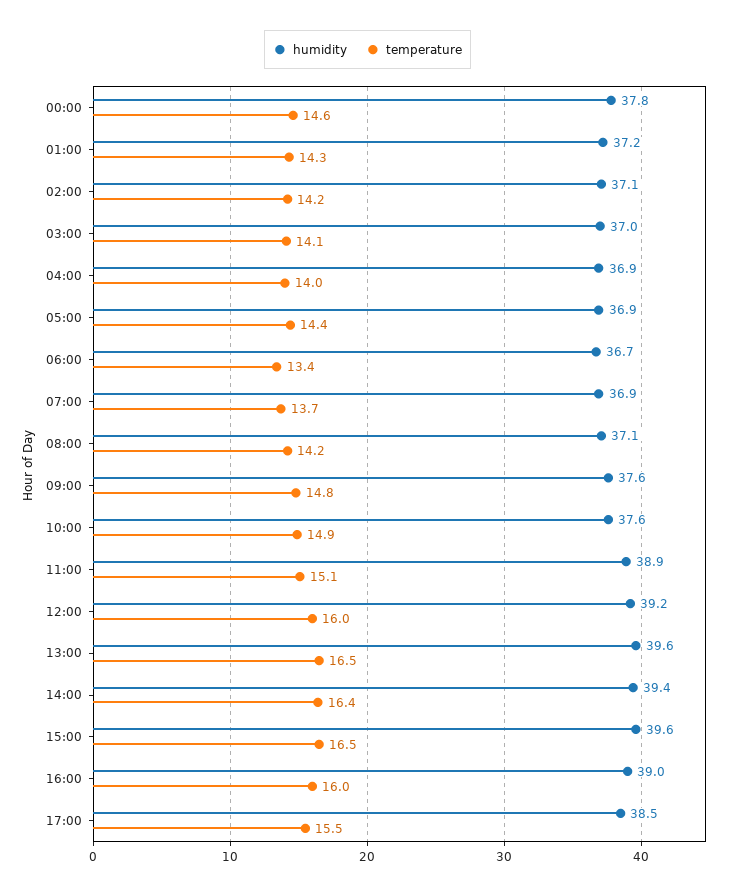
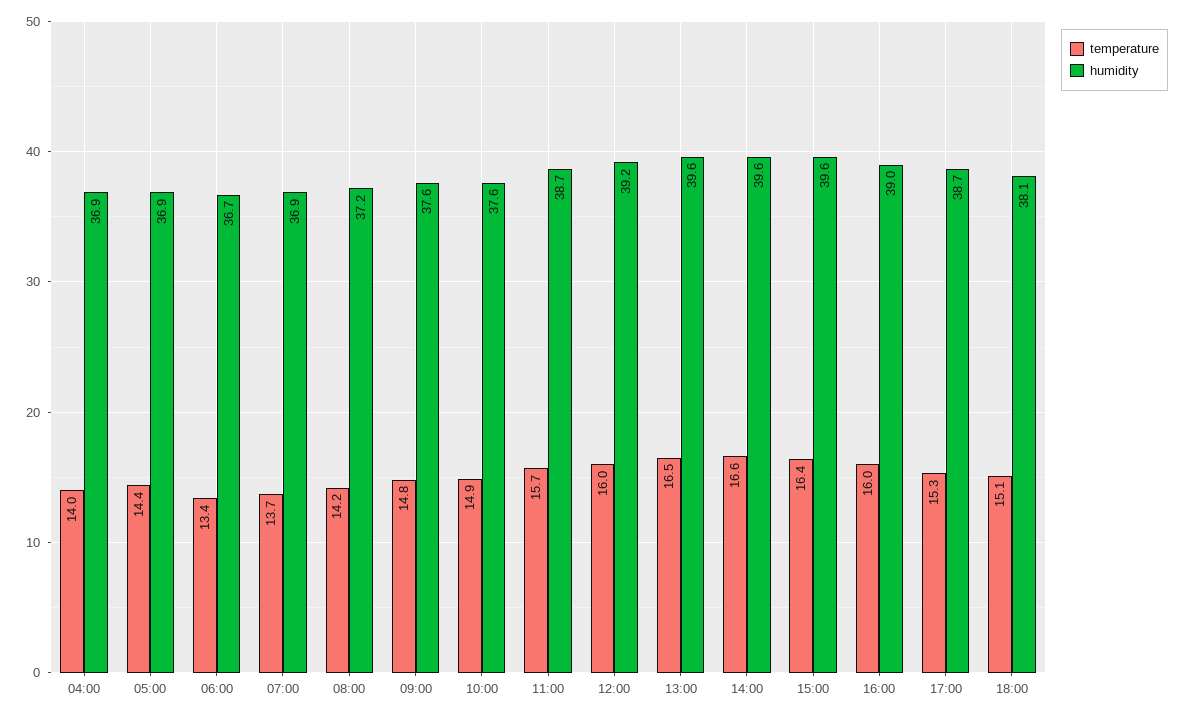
humidity, 00:00: 37.8 -> none
temperature, 00:00: 14.6 -> none
humidity, 01:00: 37.2 -> none
temperature, 01:00: 14.3 -> none
humidity, 02:00: 37.1 -> none
temperature, 02:00: 14.2 -> none
humidity, 03:00: 37 -> none
temperature, 03:00: 14.1 -> none
humidity, 08:00: 37.1 -> 37.2
humidity, 11:00: 38.9 -> 38.7
temperature, 11:00: 15.1 -> 15.7
humidity, 14:00: 39.4 -> 39.6
temperature, 14:00: 16.4 -> 16.6
temperature, 15:00: 16.5 -> 16.4
humidity, 17:00: 38.5 -> 38.7
temperature, 17:00: 15.5 -> 15.3
temperature, 18:00: none -> 15.1
humidity, 18:00: none -> 38.1

